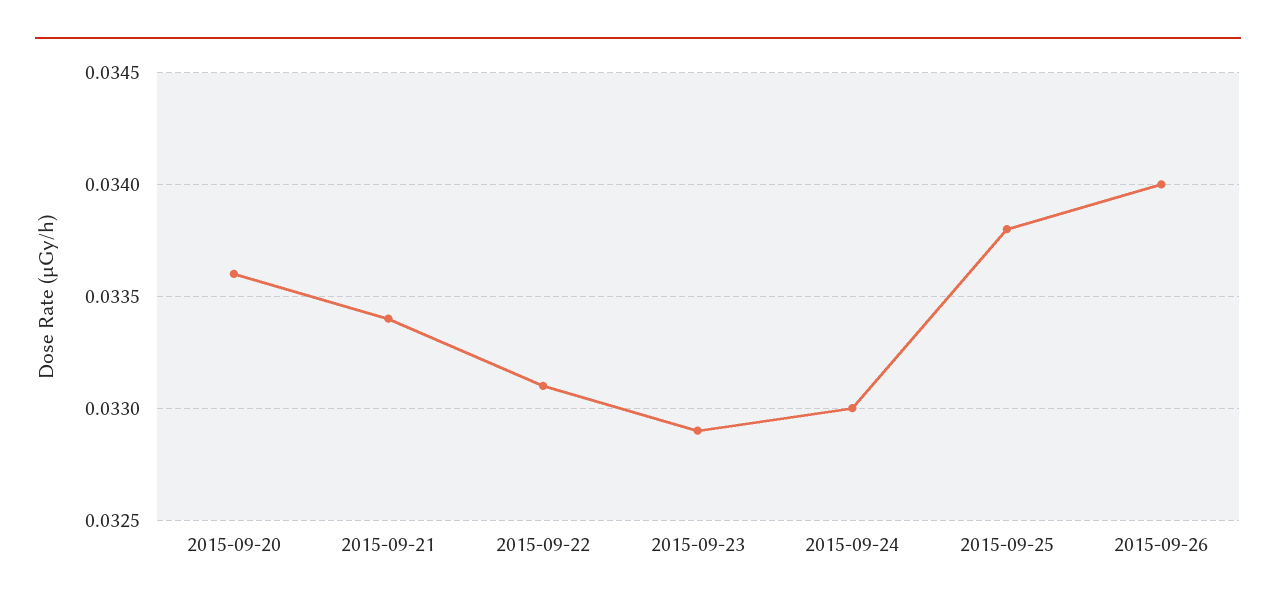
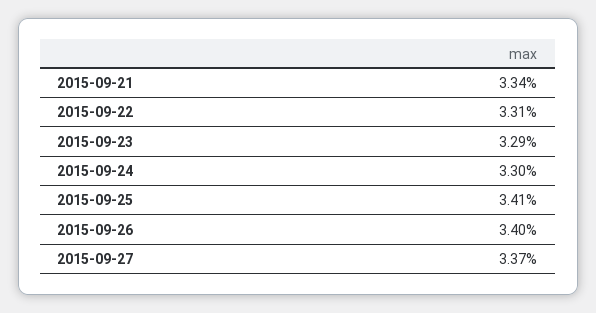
2015-09-20: 0.0336 -> none
2015-09-25: 0.0338 -> 0.0341
2015-09-27: none -> 0.0337

